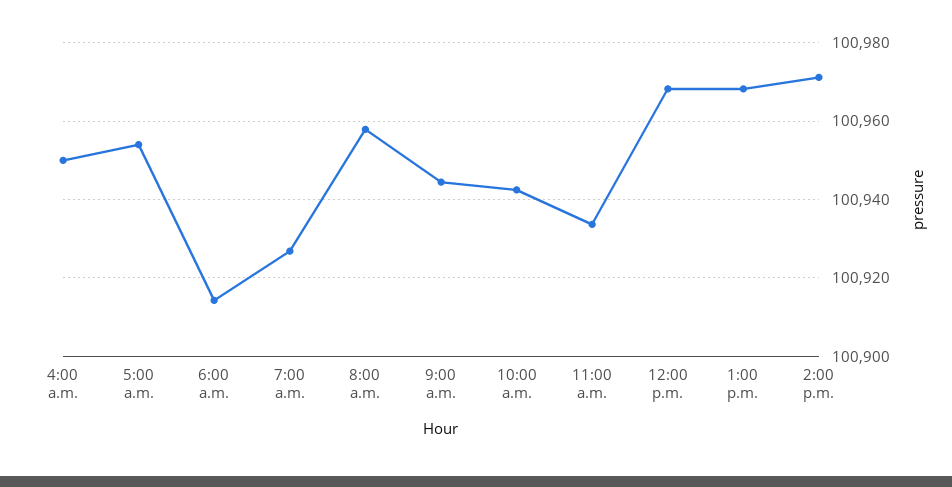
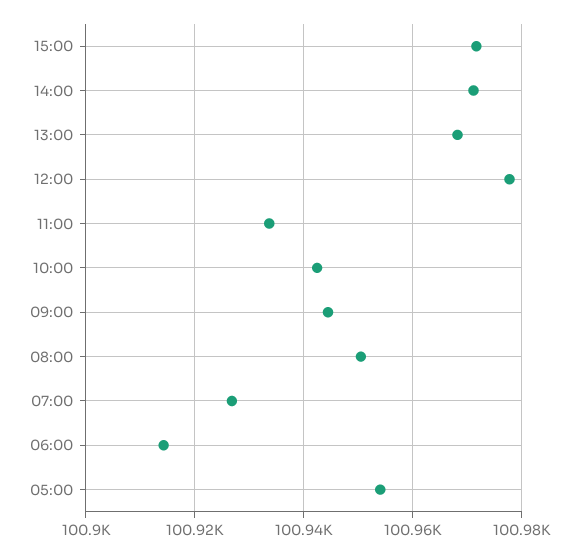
4:00 a.m.: 100950 -> none
8:00 a.m.: 100958 -> 100950
12:00 p.m.: 100968 -> 100978
15:00: none -> 100972

